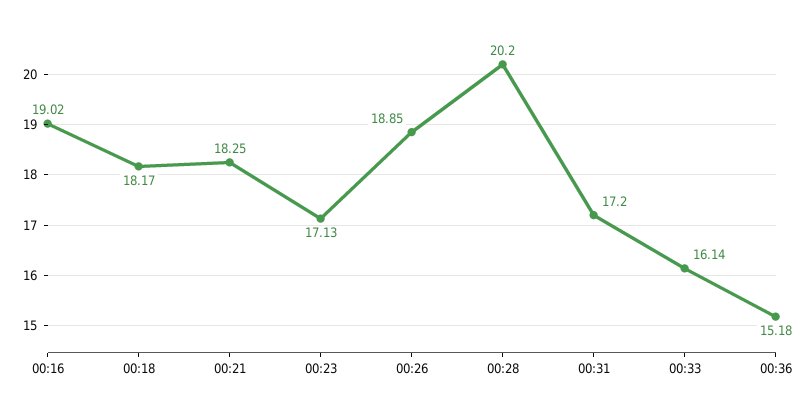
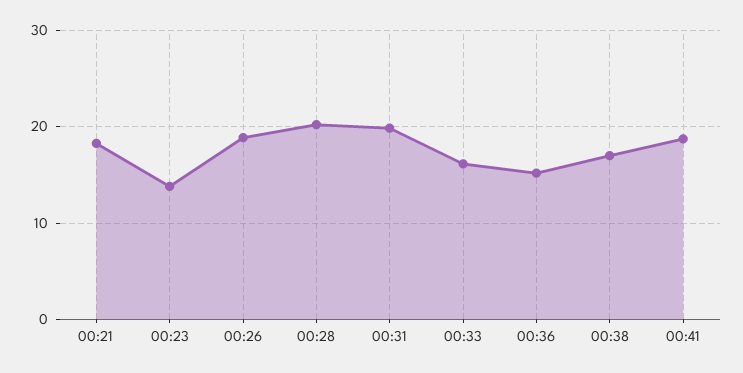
00:16: 19.02 -> none
00:18: 18.17 -> none
00:23: 17.13 -> 14
00:31: 17.2 -> 20
00:38: none -> 17
00:41: none -> 19

